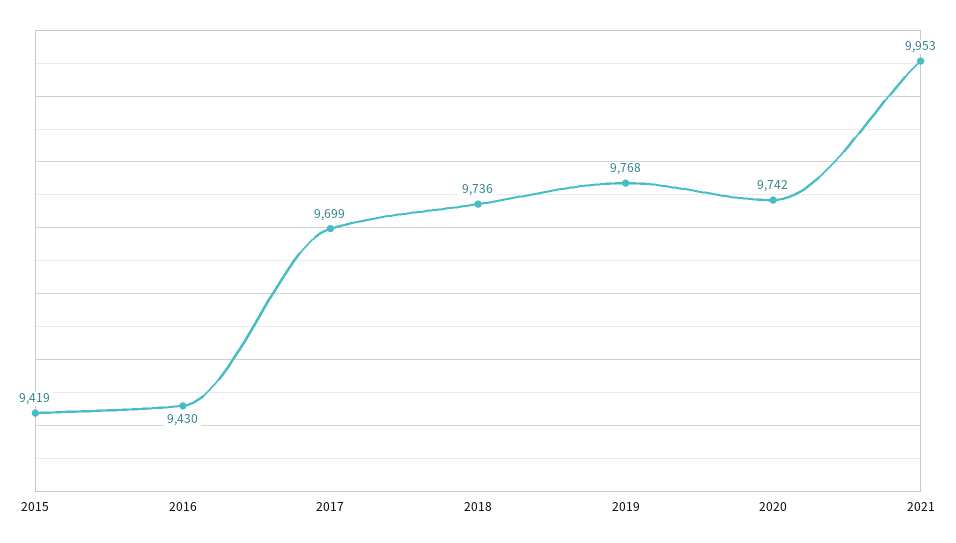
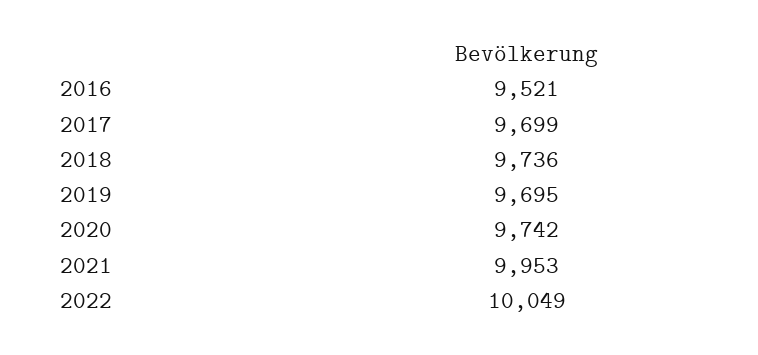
2015: 9419 -> none
2016: 9430 -> 9521
2019: 9768 -> 9695
2022: none -> 10049

